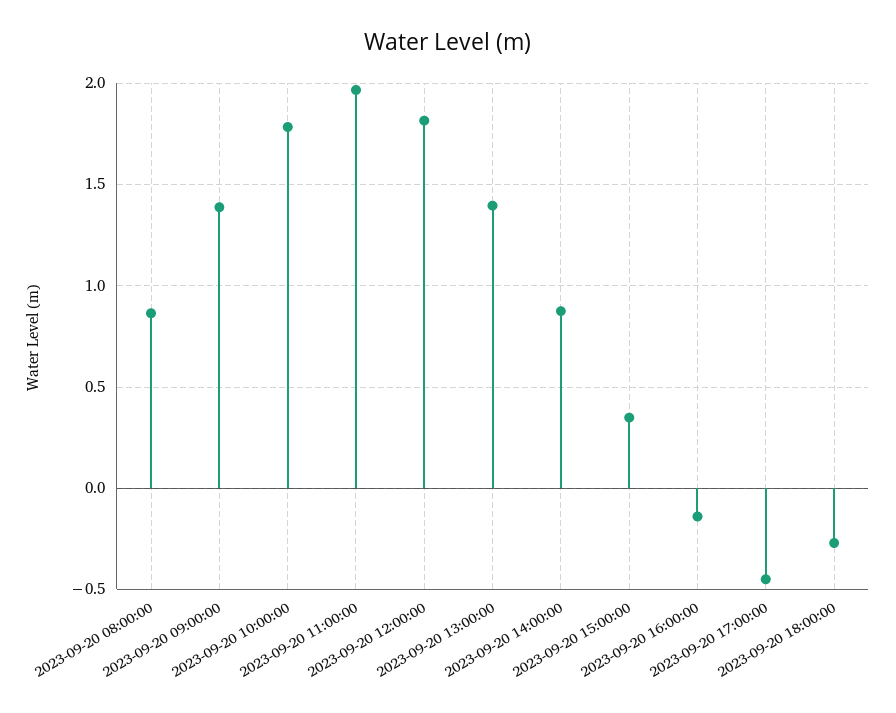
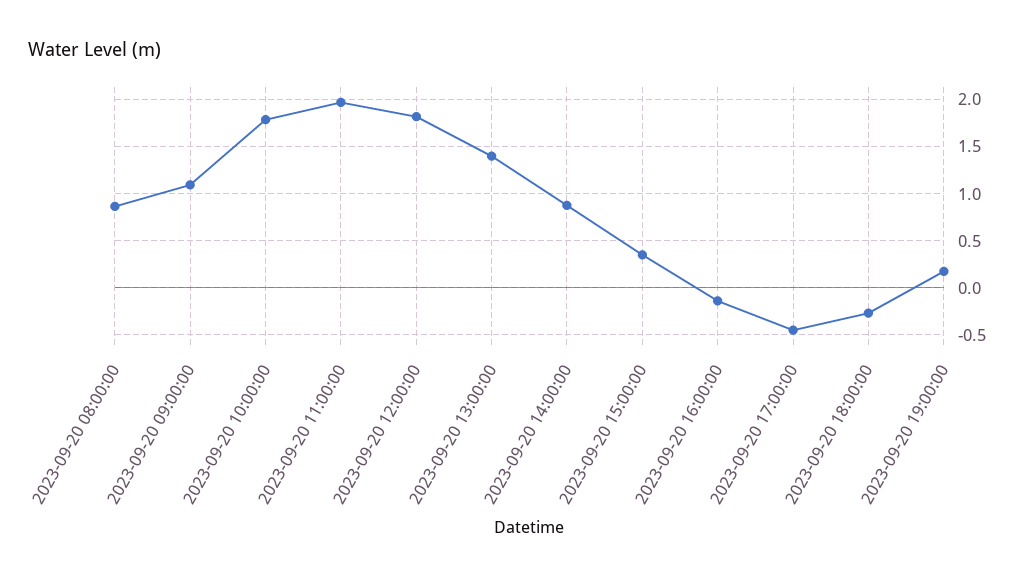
2023-09-20 09:00:00: 1.4 -> 1.1
2023-09-20 19:00:00: none -> 0.2

